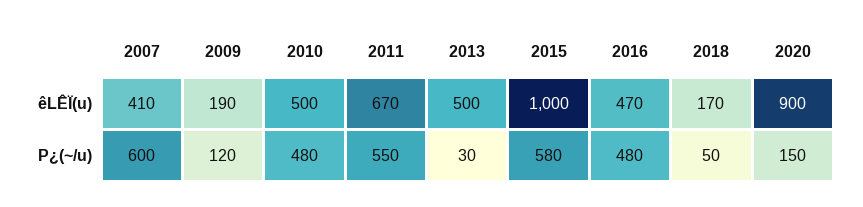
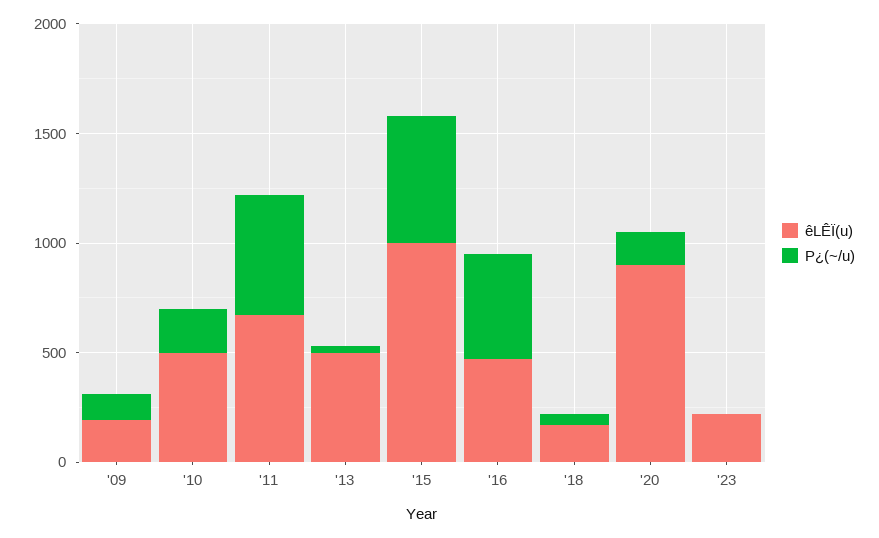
êLÊÏ(u), 2007: 410 -> none
P¿(~/u), 2007: 600 -> none
P¿(~/u), 2010: 480 -> 200
êLÊÏ(u), '23: none -> 200
P¿(~/u), '23: none -> 0

